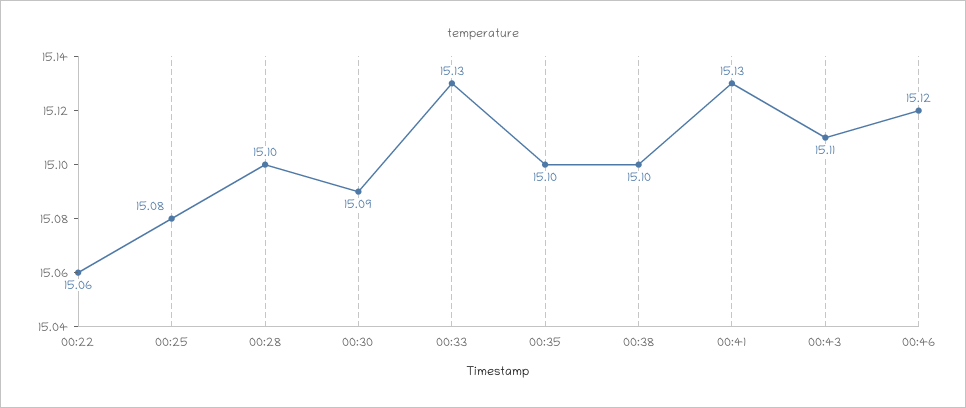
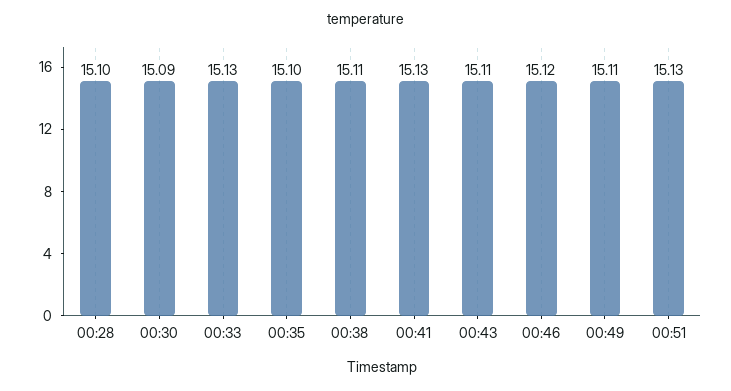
00:22: 15.06 -> none
00:25: 15.08 -> none
00:38: 15.1 -> 15.11
00:49: none -> 15.11
00:51: none -> 15.13

